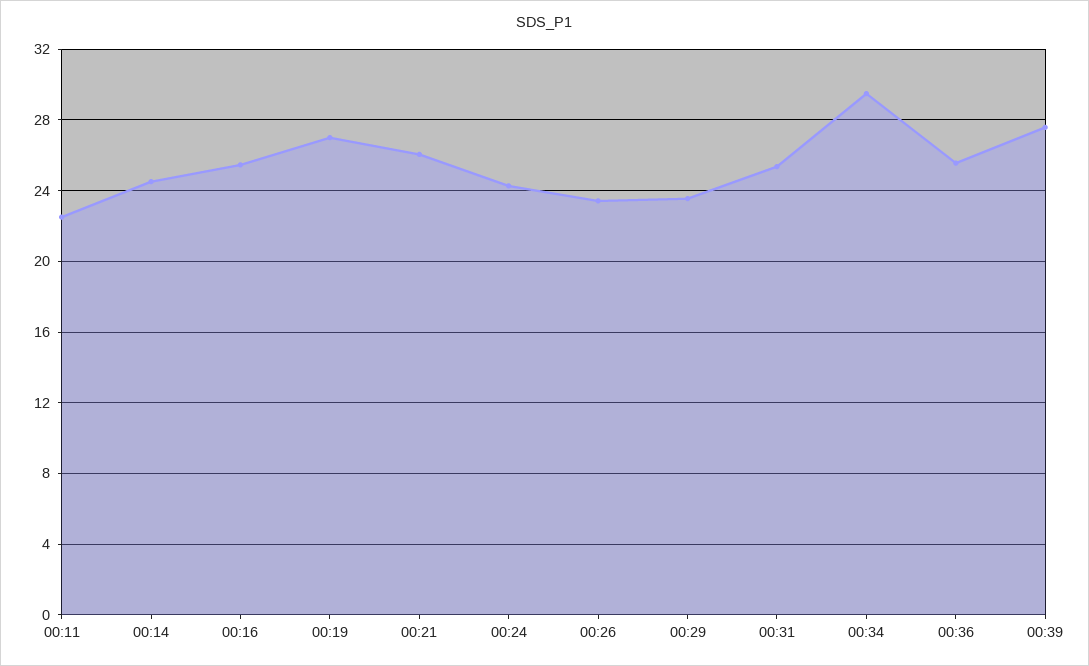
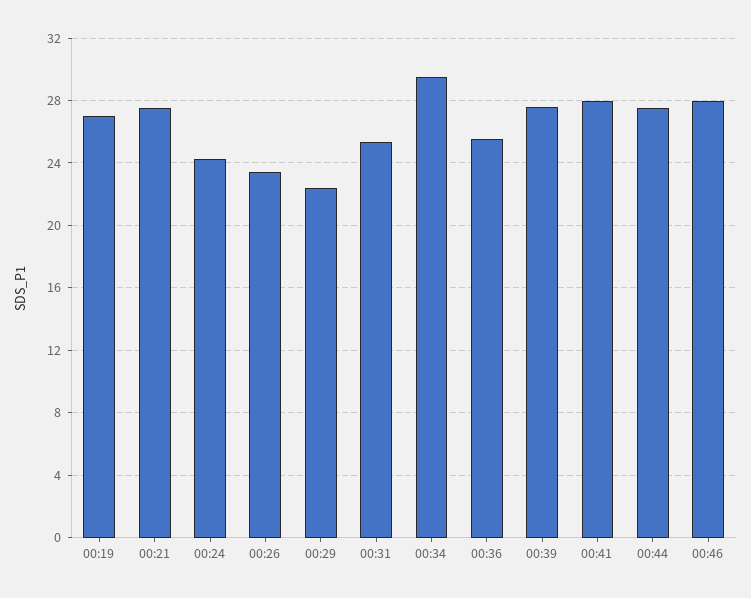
00:11: 22.5 -> none
00:14: 24.5 -> none
00:16: 25.5 -> none
00:21: 26 -> 27.5
00:29: 23.5 -> 22.5
00:41: none -> 28
00:44: none -> 27.5
00:46: none -> 28

